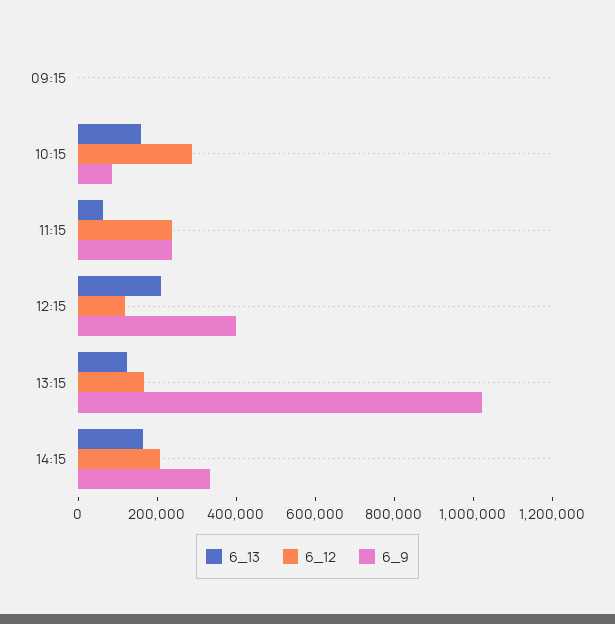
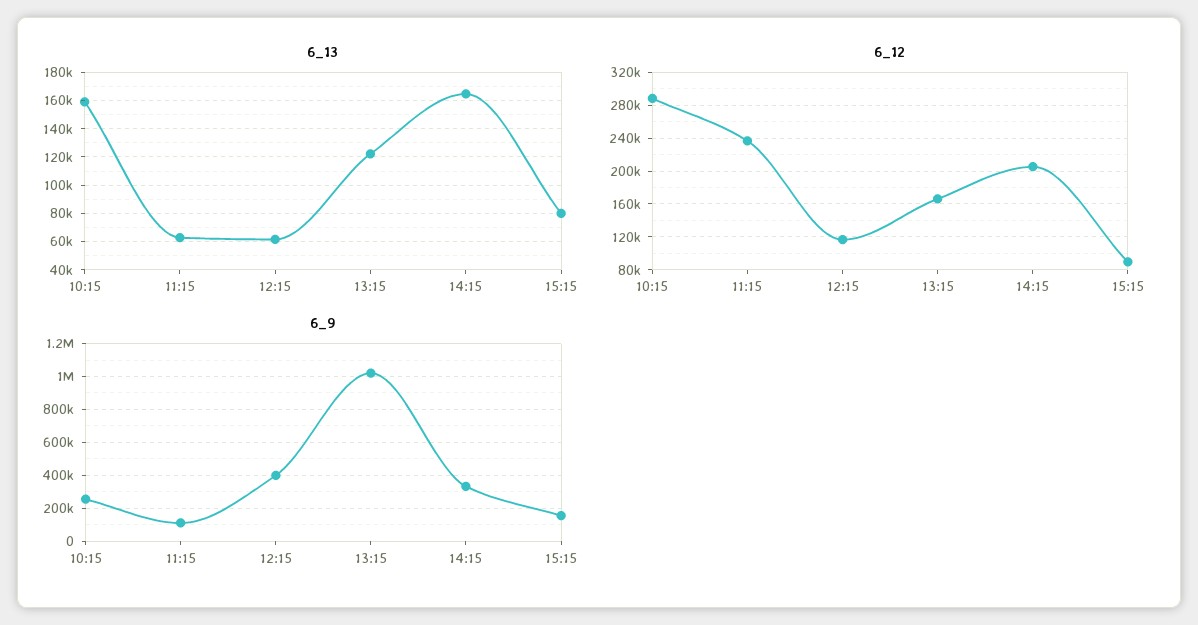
6_13, 09:15: 0 -> none
6_12, 09:15: 0 -> none
6_9, 09:15: 0 -> none
6_9, 10:15: 100000 -> 250000
6_9, 11:15: 250000 -> 100000
6_13, 12:15: 200000 -> 60000
6_13, 15:15: none -> 80000
6_12, 15:15: none -> 90000
6_9, 15:15: none -> 150000

